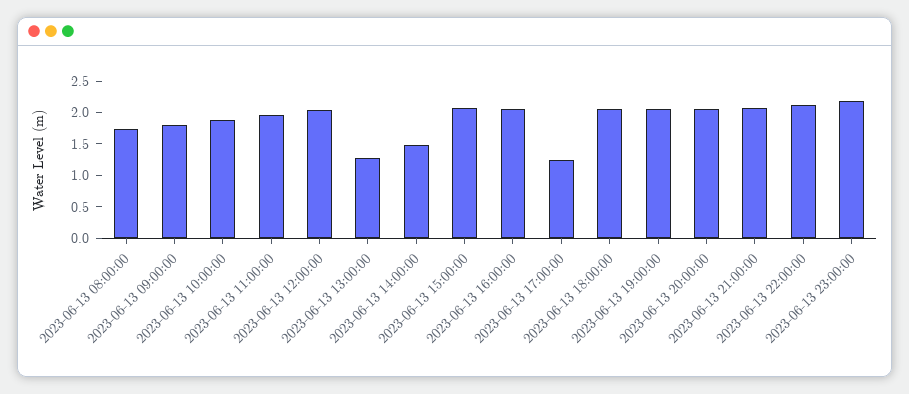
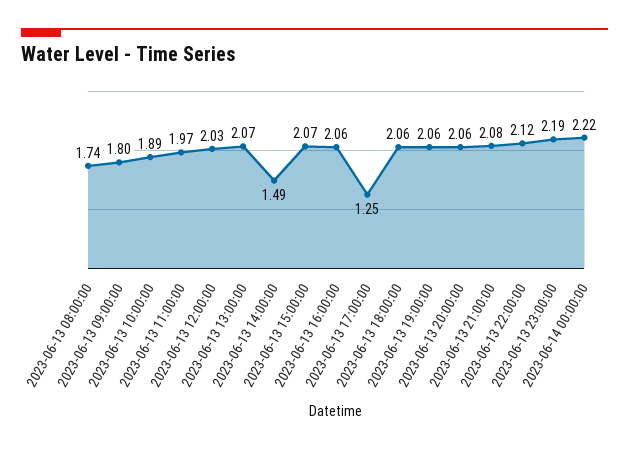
2023-06-13 13:00:00: 1.25 -> 2.07
2023-06-14 00:00:00: none -> 2.22

